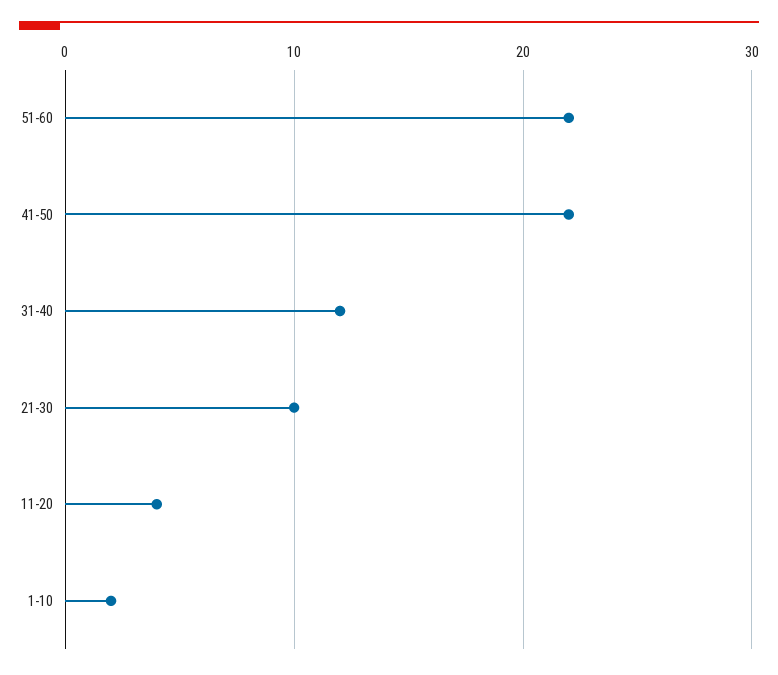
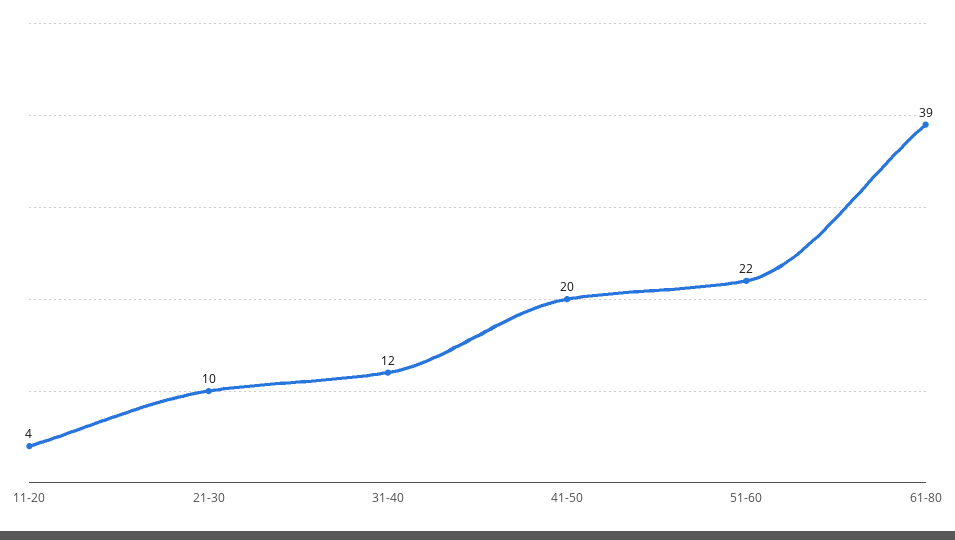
41-50: 22 -> 20
1-10: 2 -> none
61-80: none -> 39

